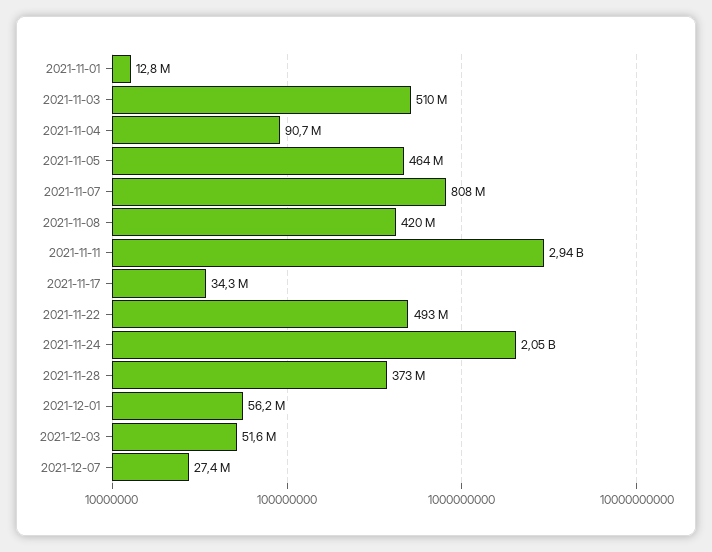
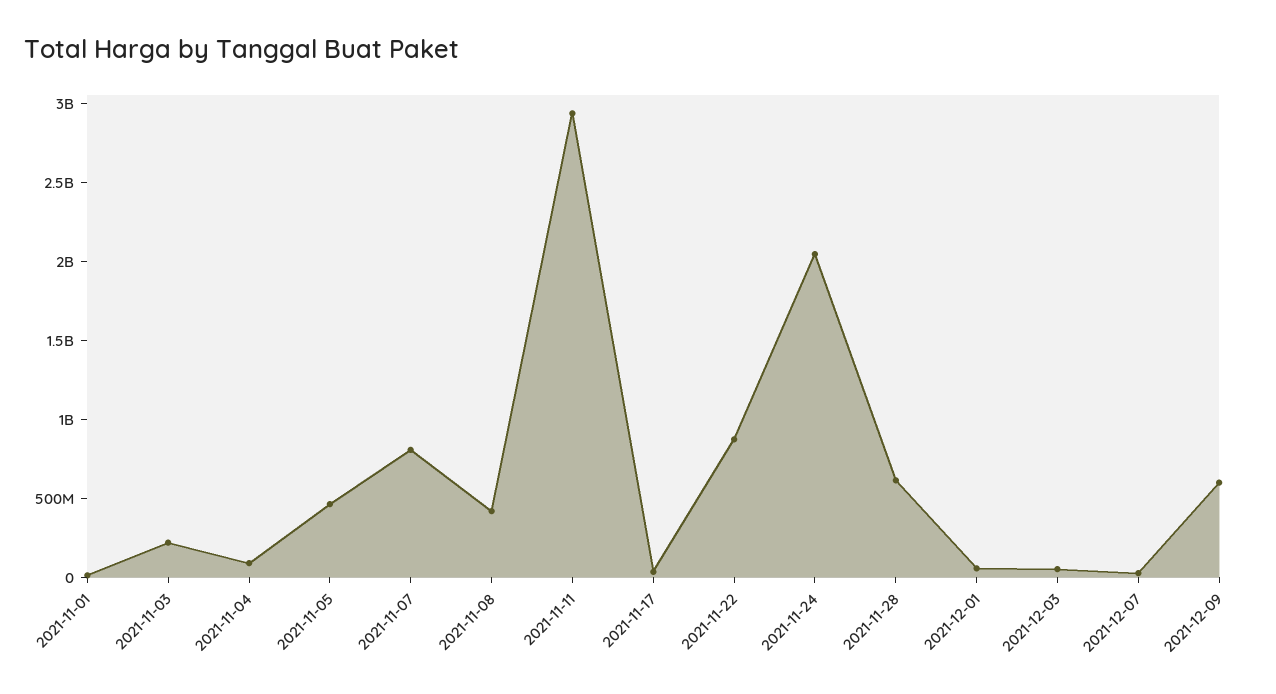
2021-11-03: 510000000 -> 200000000
2021-11-22: 493000000 -> 900000000
2021-11-28: 373000000 -> 600000000
2021-12-09: none -> 600000000

